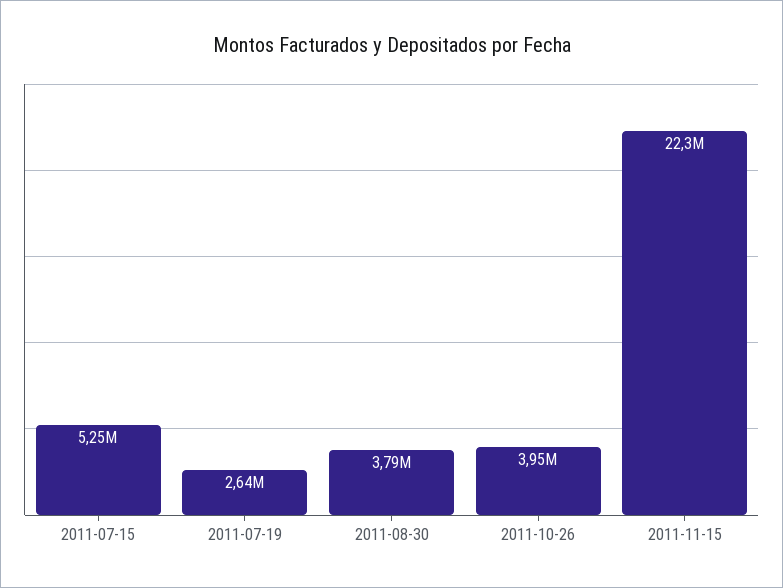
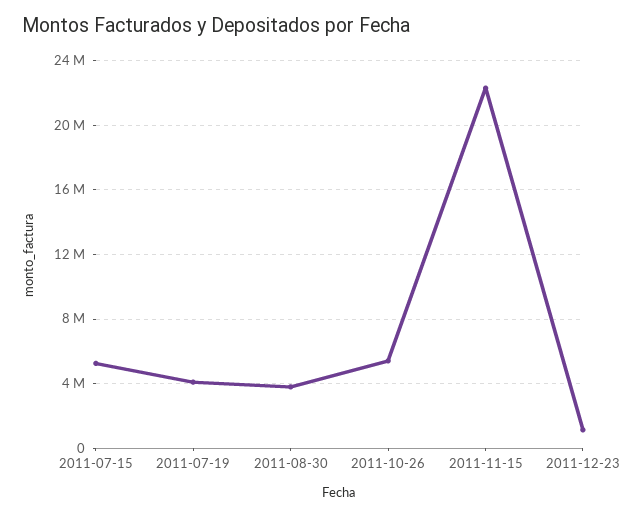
2011-07-19: 2640000 -> 4000000
2011-10-26: 3950000 -> 5500000
2011-12-23: none -> 1000000

